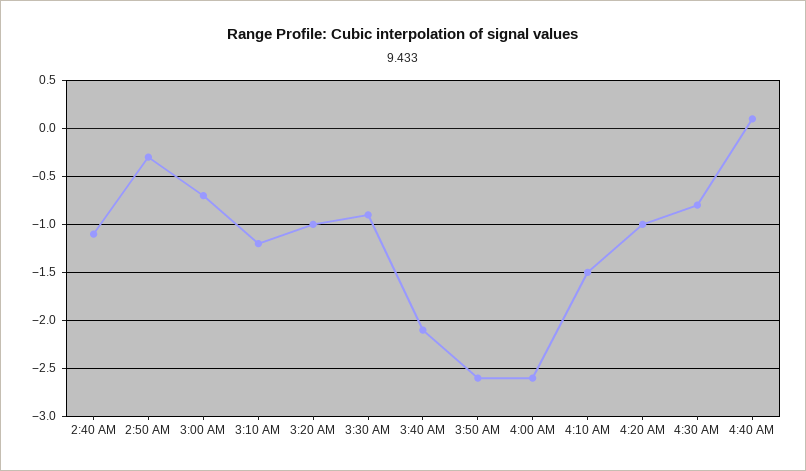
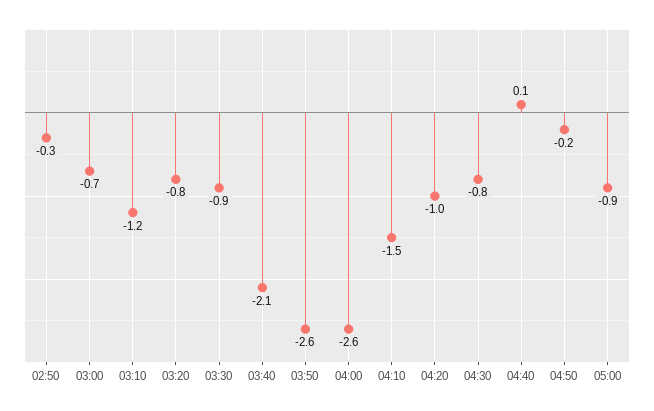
2:40 AM: -1.1 -> none
3:20 AM: -1 -> -0.8
04:50: none -> -0.2
05:00: none -> -0.9

